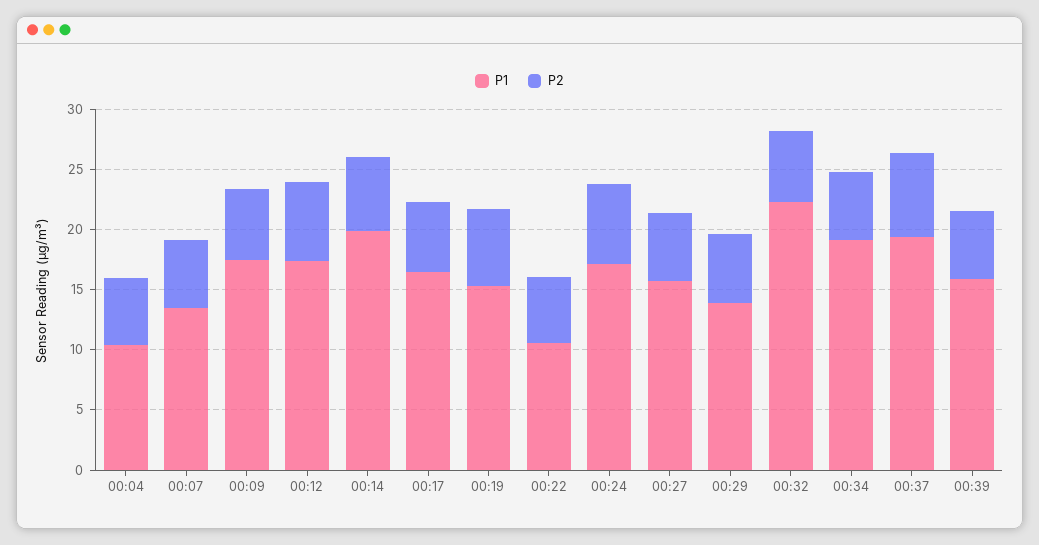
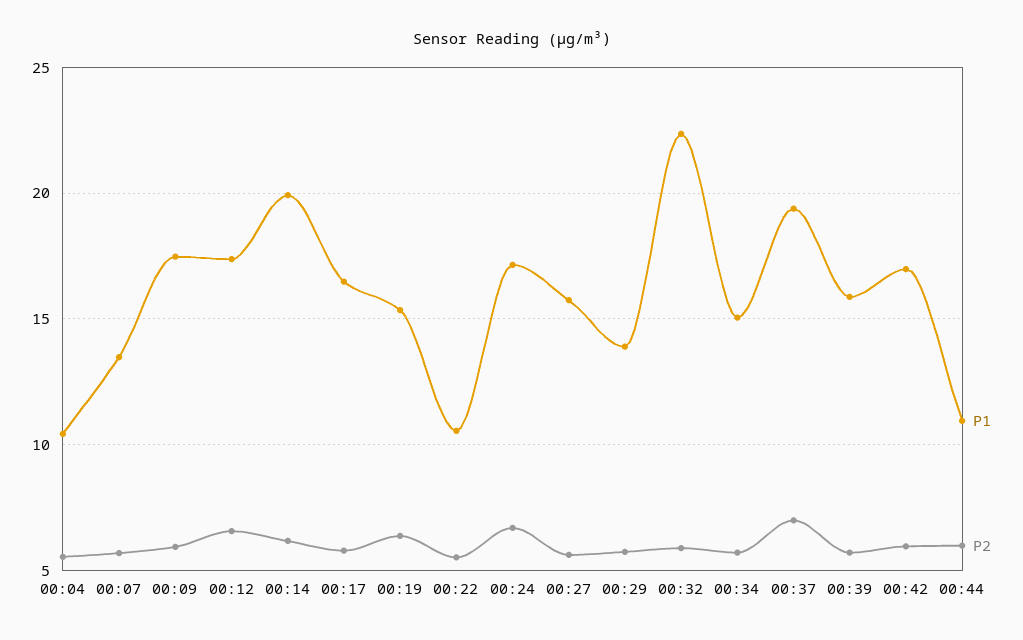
P1, 00:34: 19 -> 15
P1, 00:42: none -> 17
P2, 00:42: none -> 6
P1, 00:44: none -> 11
P2, 00:44: none -> 6

